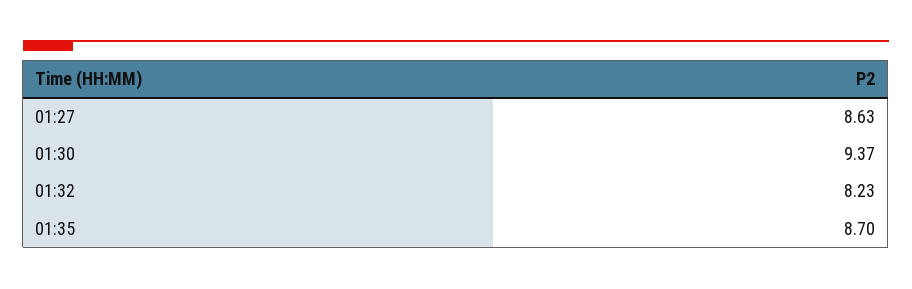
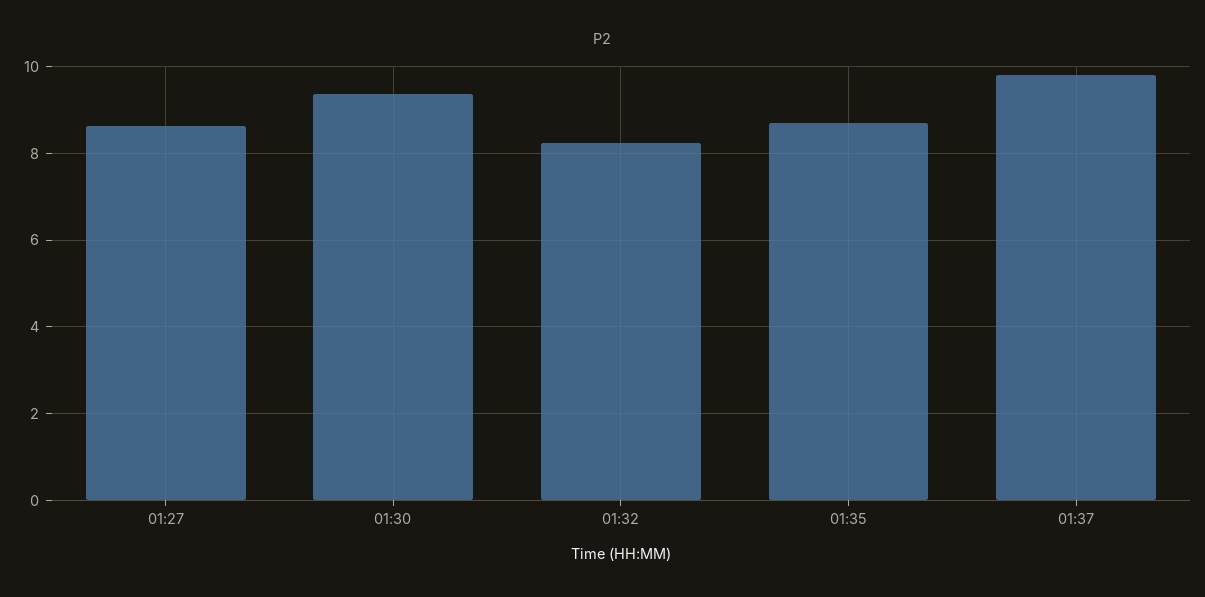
01:37: none -> 9.8

